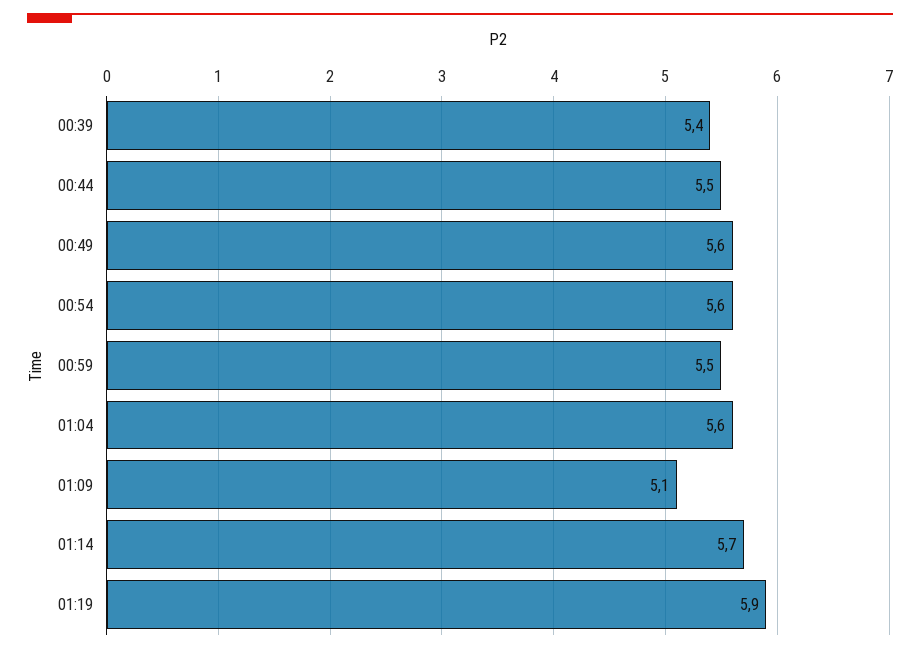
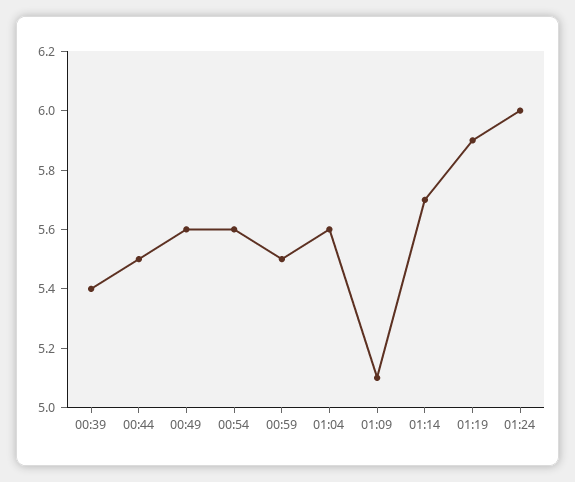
01:24: none -> 6

